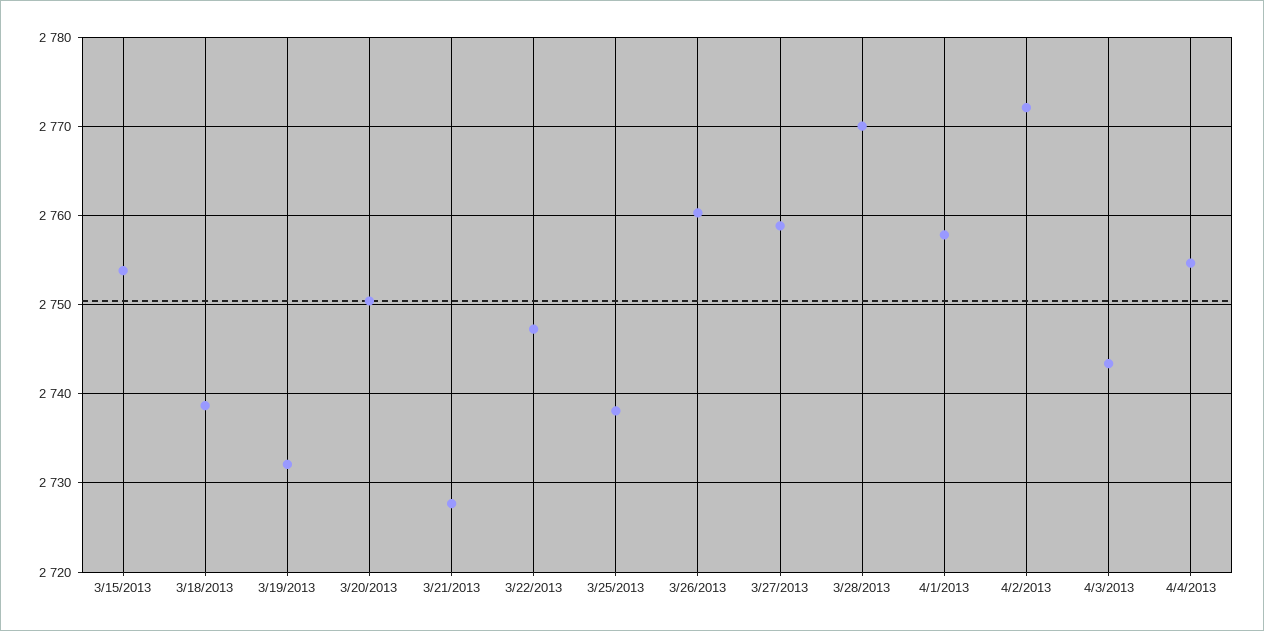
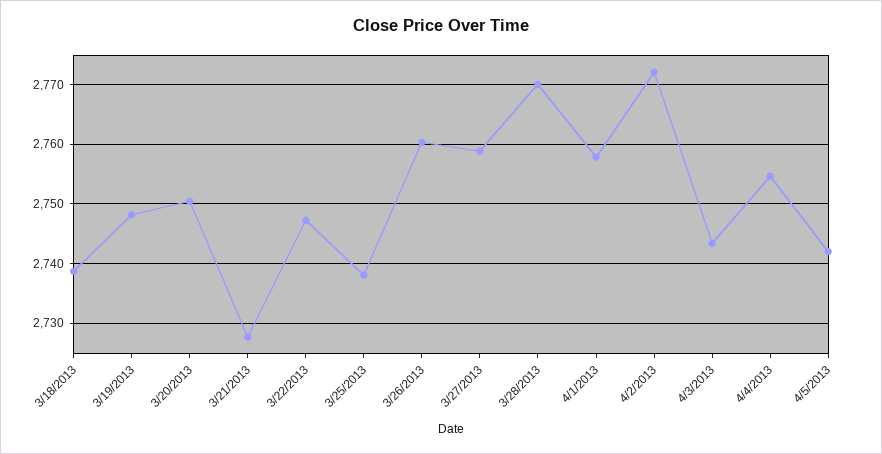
3/15/2013: 2754 -> none
3/19/2013: 2732 -> 2748
4/5/2013: none -> 2742

